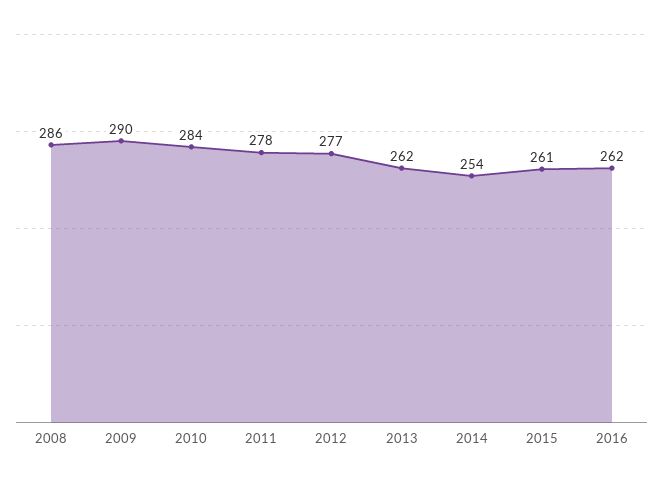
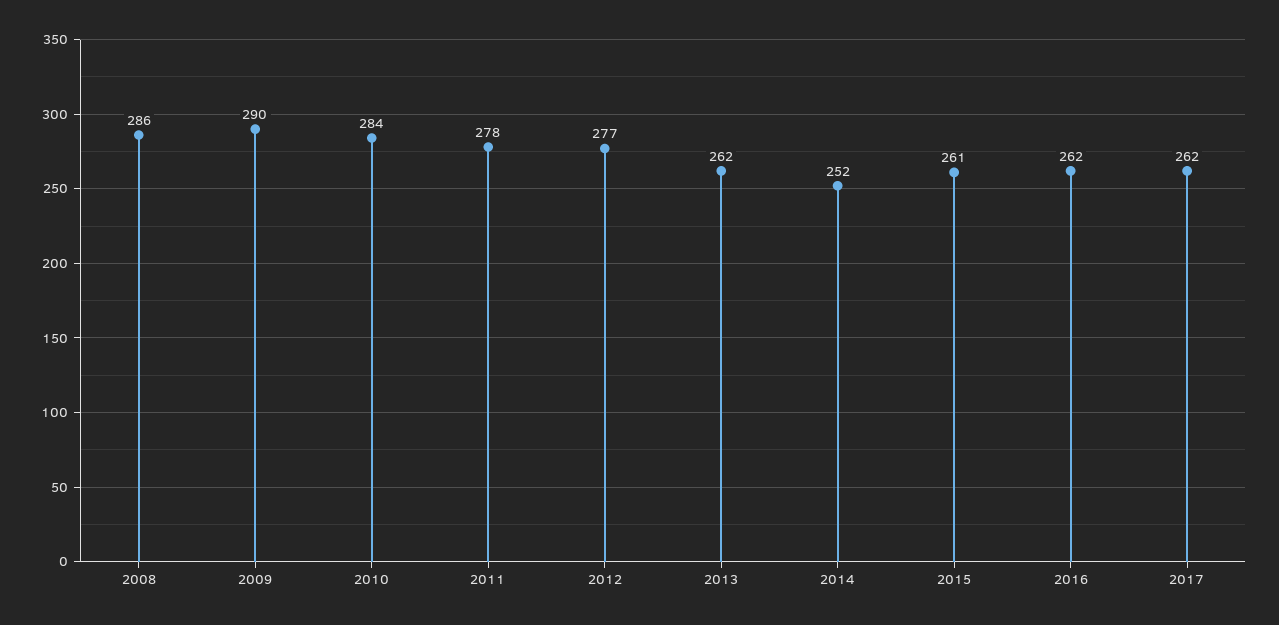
2014: 254 -> 252
2017: none -> 262

